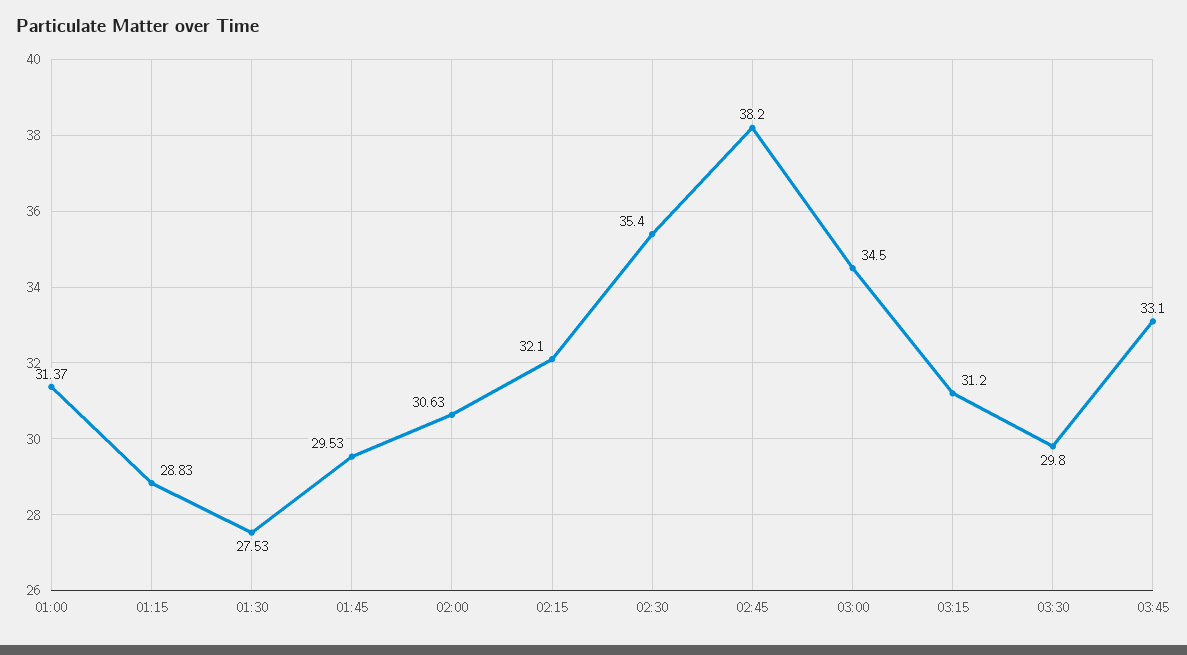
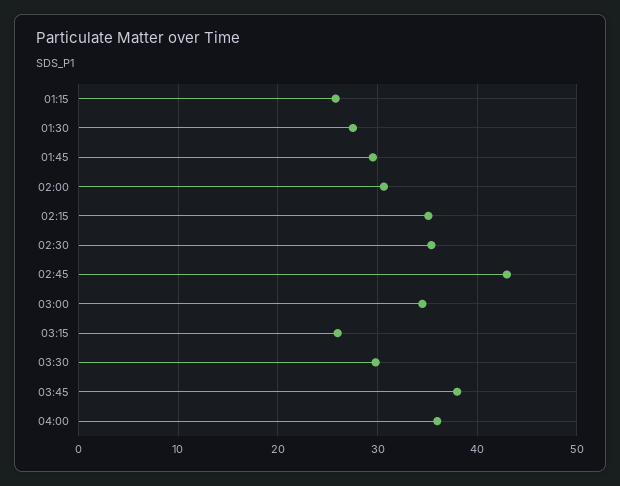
01:00: 31.37 -> none
01:15: 28.83 -> 26
02:15: 32.1 -> 35
02:45: 38.2 -> 43
03:15: 31.2 -> 26
03:45: 33.1 -> 38
04:00: none -> 36

